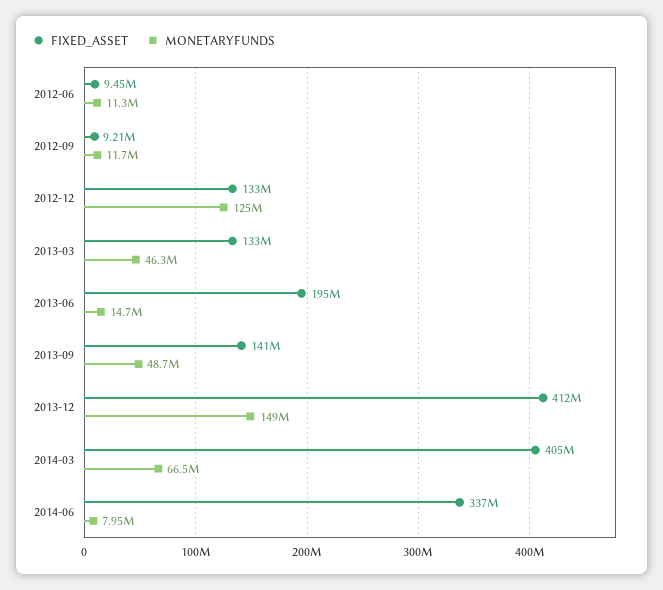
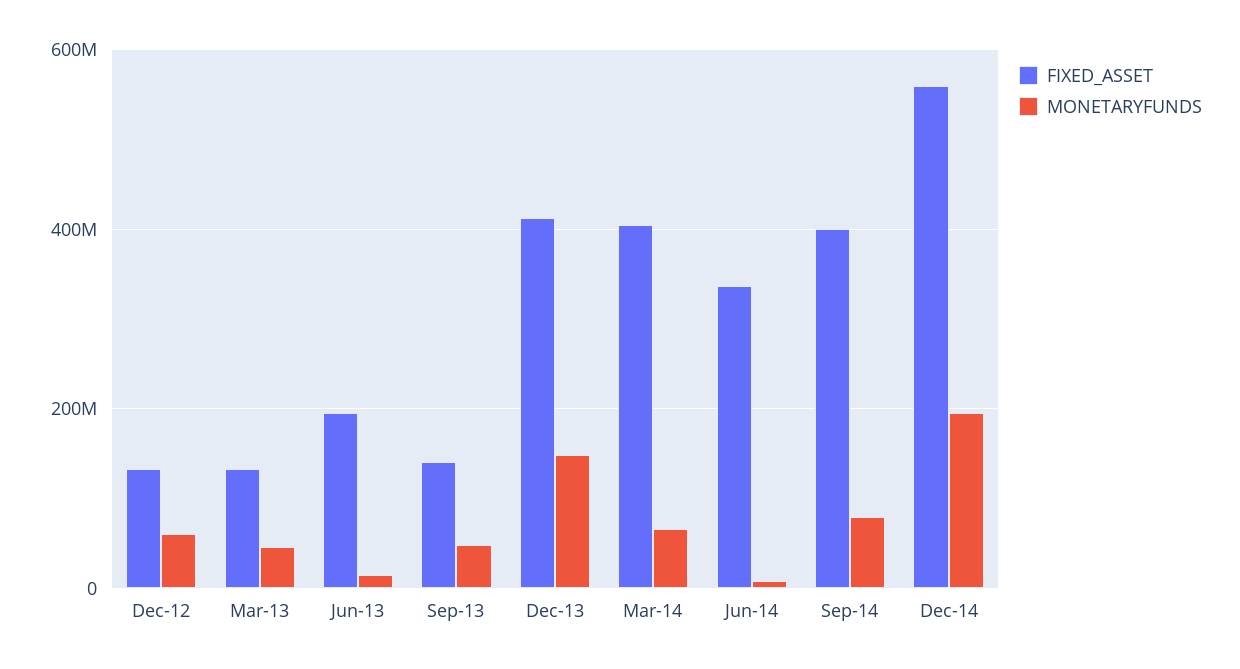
FIXED_ASSET, 2012-06: 9450000 -> none
MONETARYFUNDS, 2012-06: 11300000 -> none
FIXED_ASSET, 2012-09: 9210000 -> none
MONETARYFUNDS, 2012-09: 11700000 -> none
MONETARYFUNDS, 2012-12: 125000000 -> 60000000
FIXED_ASSET, Sep-14: none -> 400000000
MONETARYFUNDS, Sep-14: none -> 80000000
FIXED_ASSET, Dec-14: none -> 560000000
MONETARYFUNDS, Dec-14: none -> 200000000

